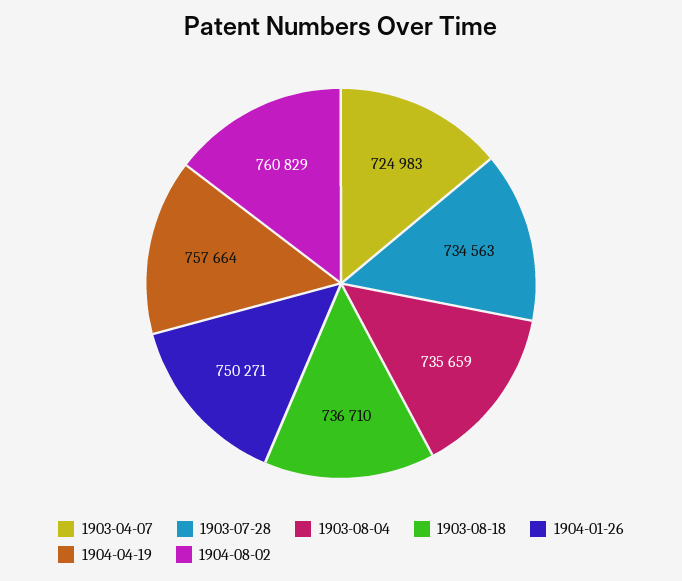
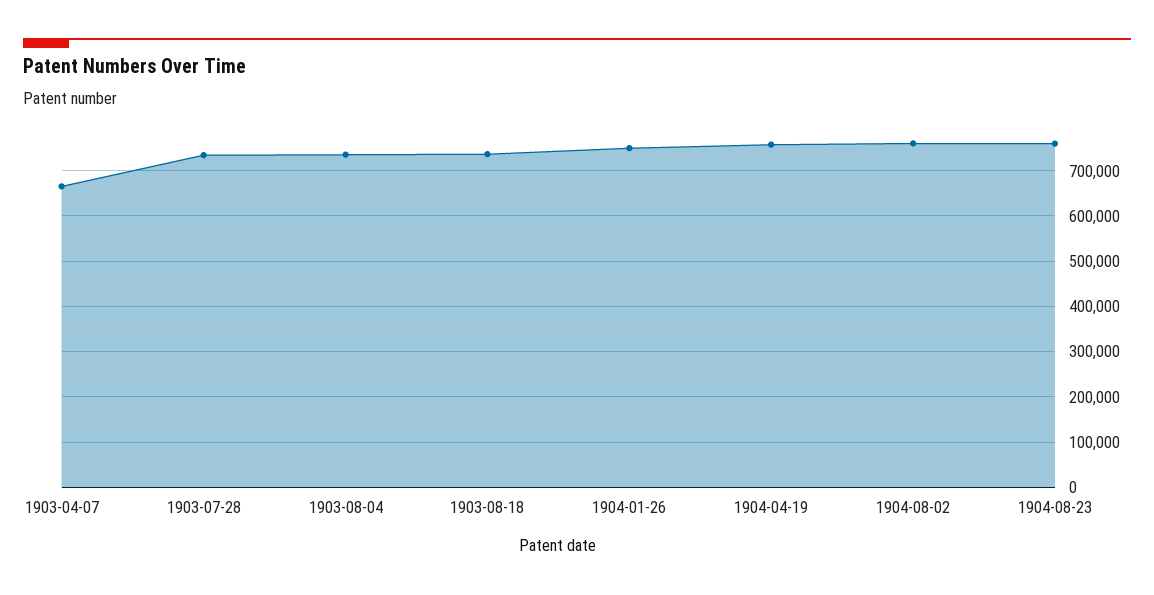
1903-04-07: 724983 -> 660000
1904-08-23: none -> 760000

